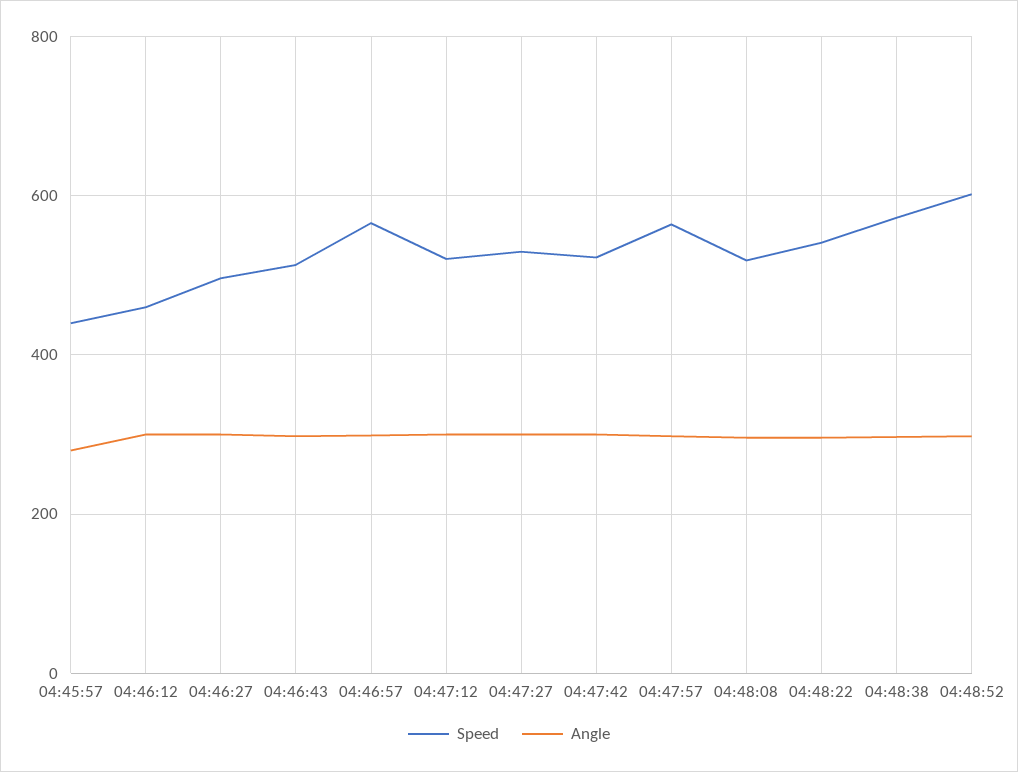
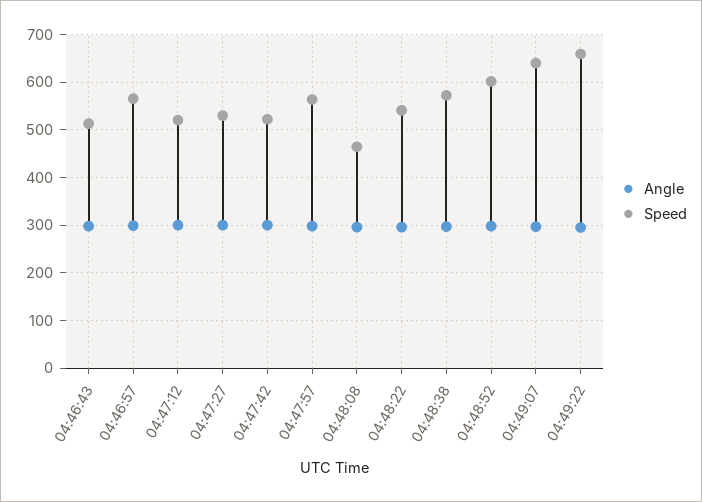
Speed, 04:45:57: 440 -> none
Angle, 04:45:57: 280 -> none
Speed, 04:46:12: 460 -> none
Angle, 04:46:12: 300 -> none
Speed, 04:46:27: 500 -> none
Angle, 04:46:27: 300 -> none
Speed, 04:48:08: 520 -> 460
Angle, 04:49:07: none -> 300
Speed, 04:49:07: none -> 640
Angle, 04:49:22: none -> 300
Speed, 04:49:22: none -> 660

